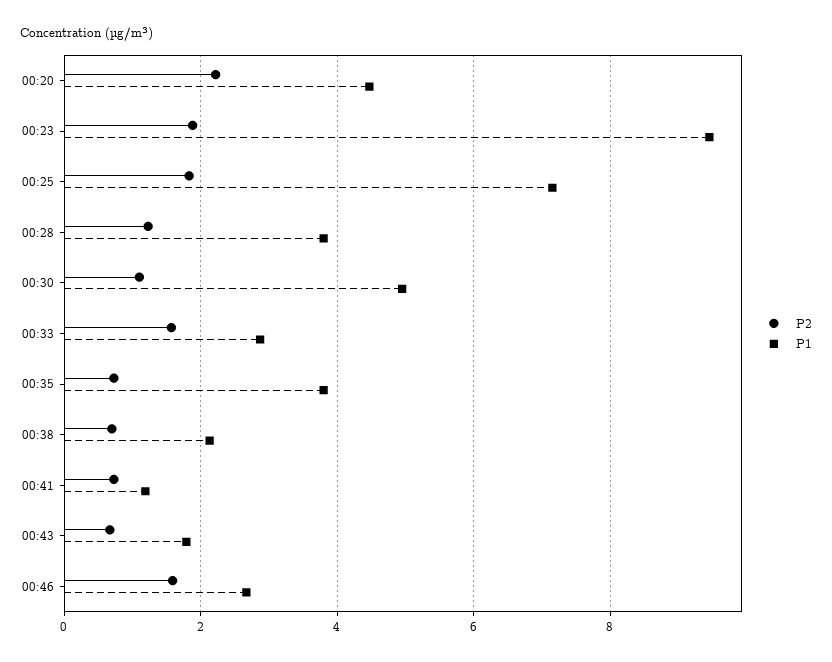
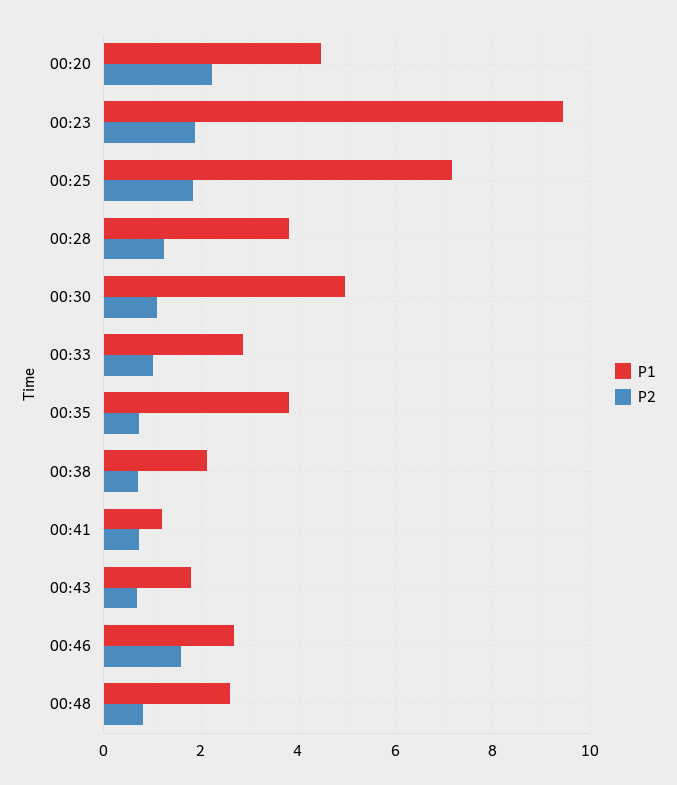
P2, 00:33: 1.6 -> 1
P1, 00:48: none -> 2.6
P2, 00:48: none -> 0.8

